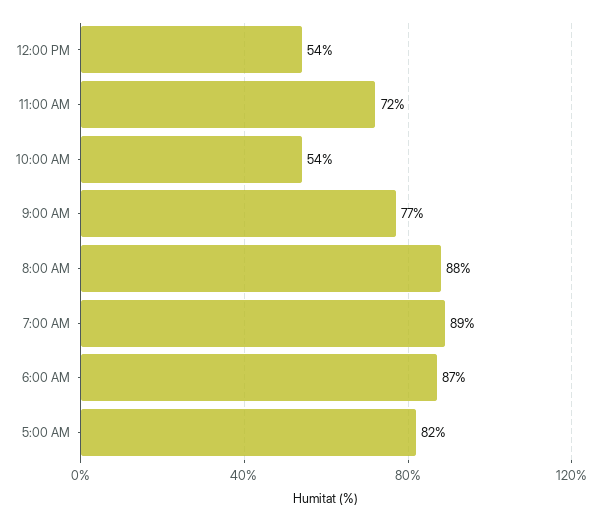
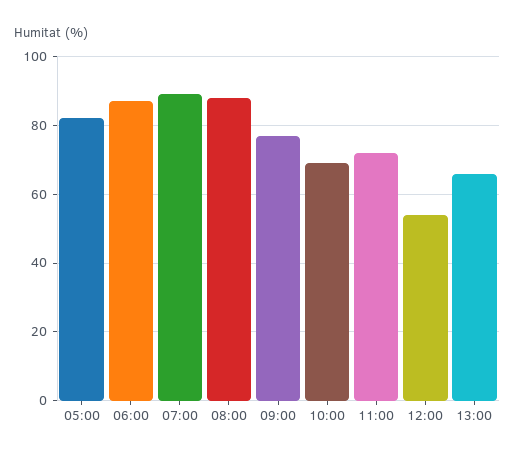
10:00 AM: 54 -> 70
13:00: none -> 65

